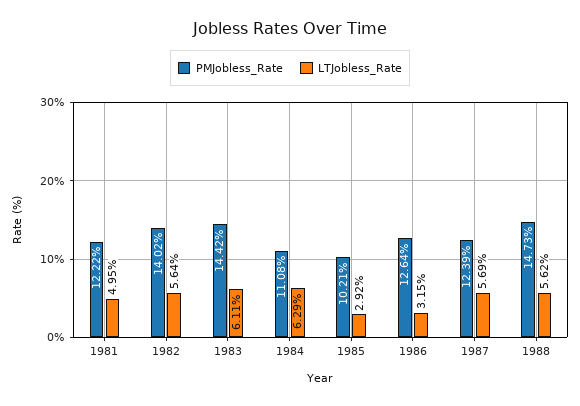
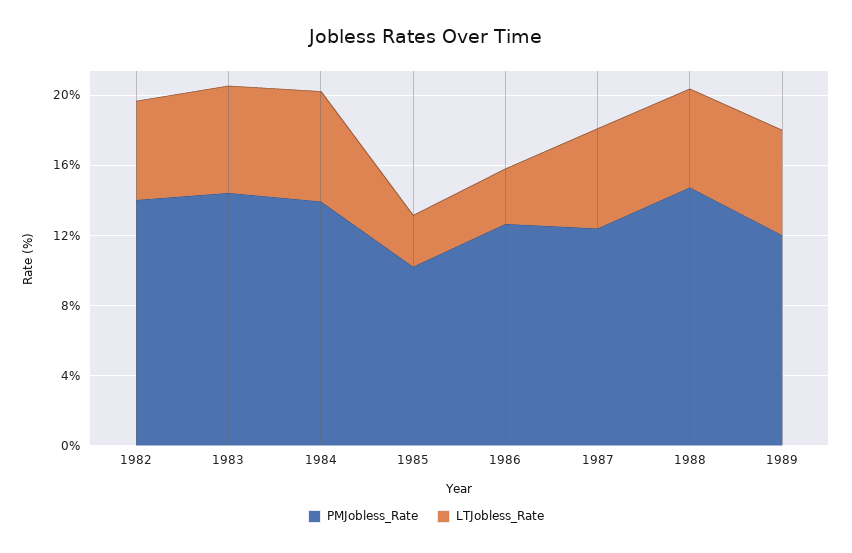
PMJobless_Rate, 1981: 12.22 -> none
LTJobless_Rate, 1981: 4.95 -> none
PMJobless_Rate, 1984: 11.08 -> 14
PMJobless_Rate, 1989: none -> 12
LTJobless_Rate, 1989: none -> 6

